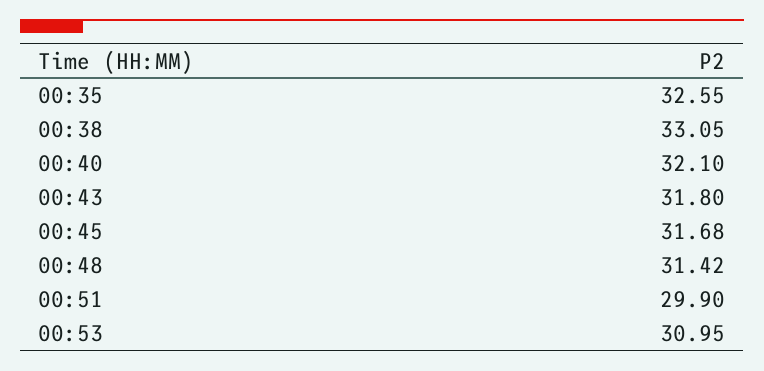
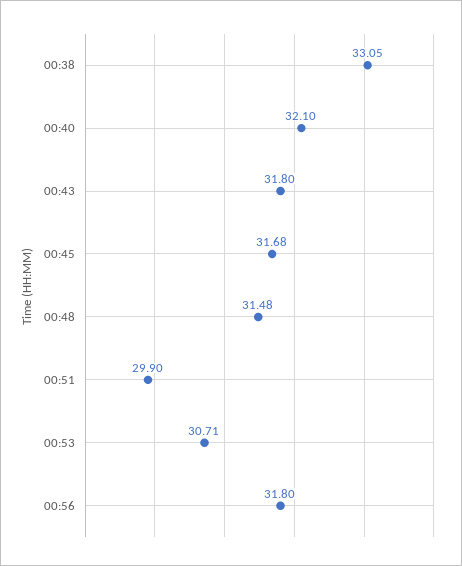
00:35: 32.55 -> none
00:48: 31.42 -> 31.48
00:53: 30.95 -> 30.71
00:56: none -> 31.8

